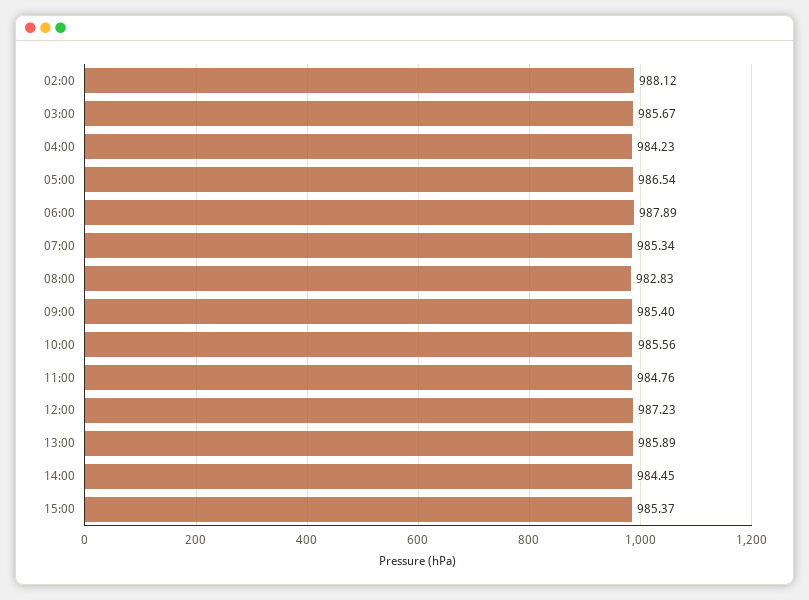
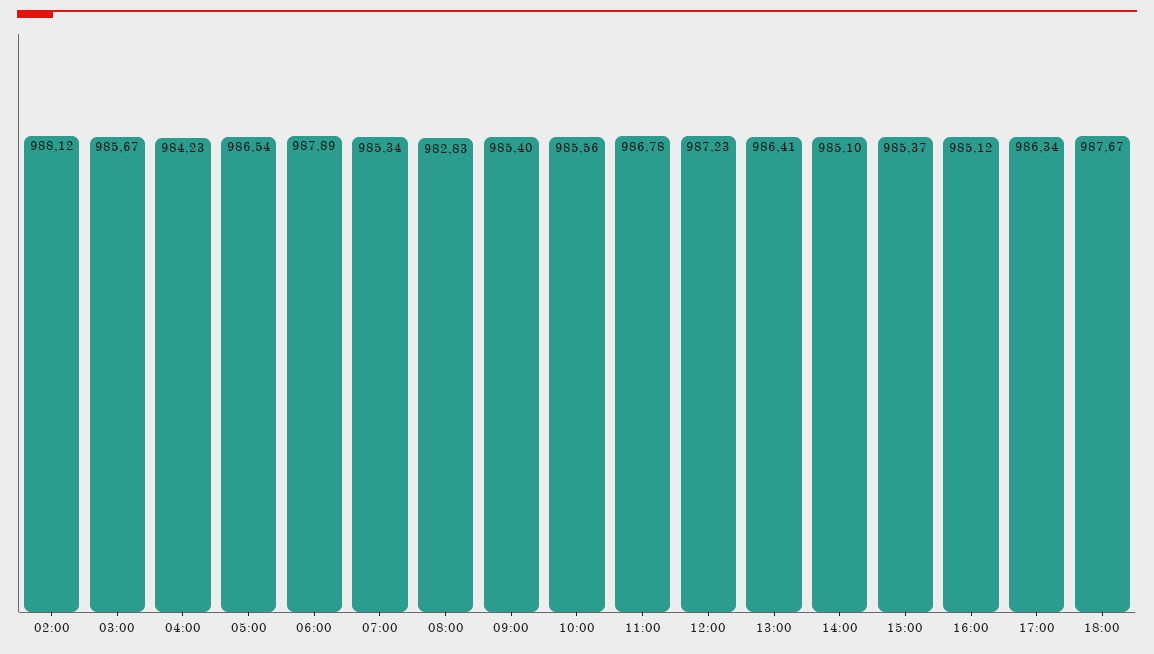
11:00: 984.76 -> 986.78
13:00: 985.89 -> 986.41
14:00: 984.45 -> 985.1
16:00: none -> 985.12
17:00: none -> 986.34
18:00: none -> 987.67

